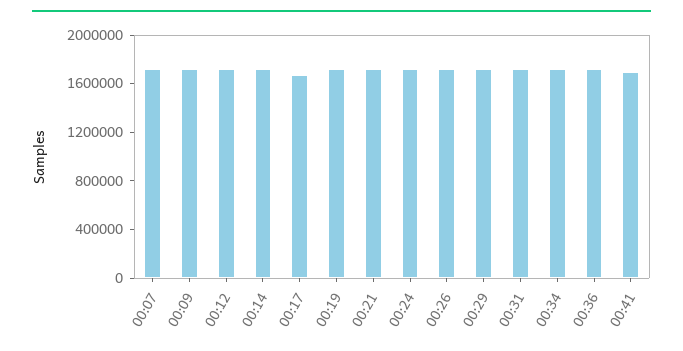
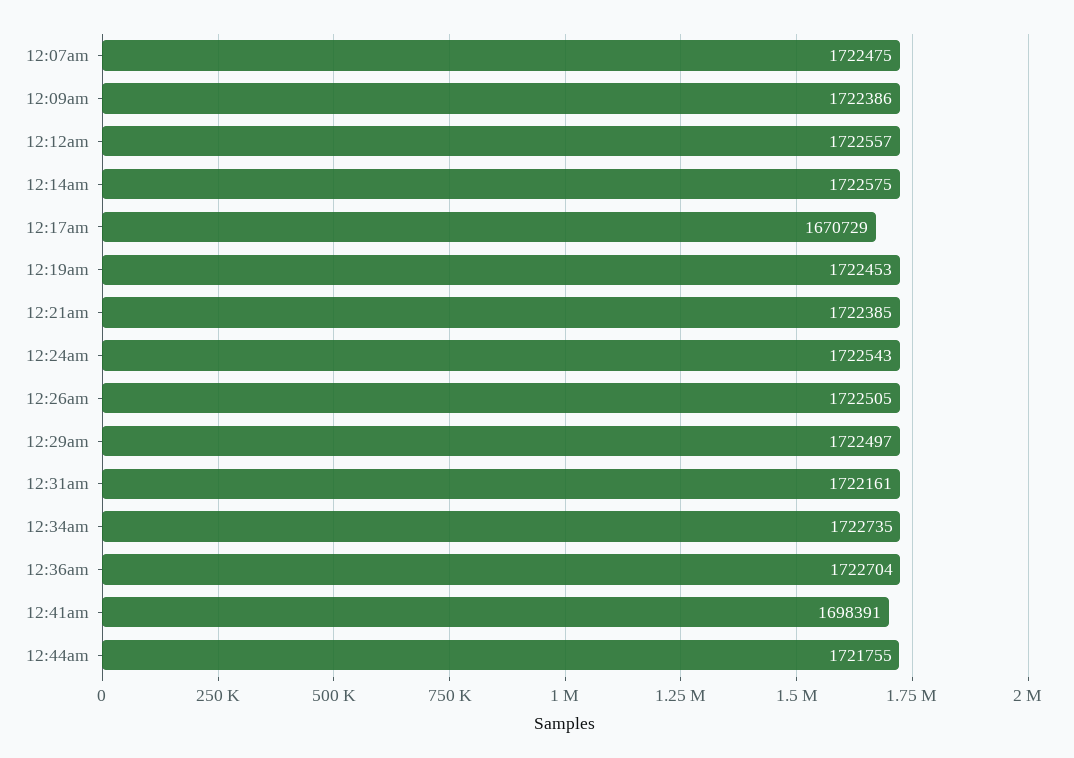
12:44am: none -> 1721755

